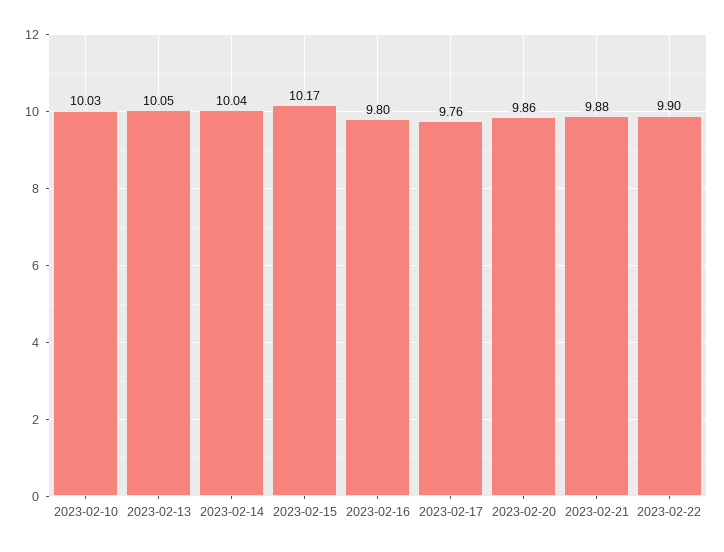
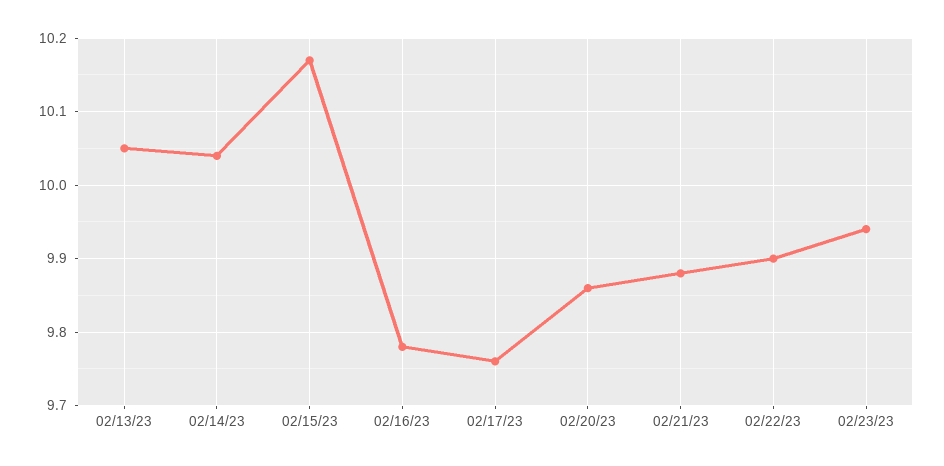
2023-02-10: 10.03 -> none
2023-02-16: 9.8 -> 9.78
02/23/23: none -> 9.94

